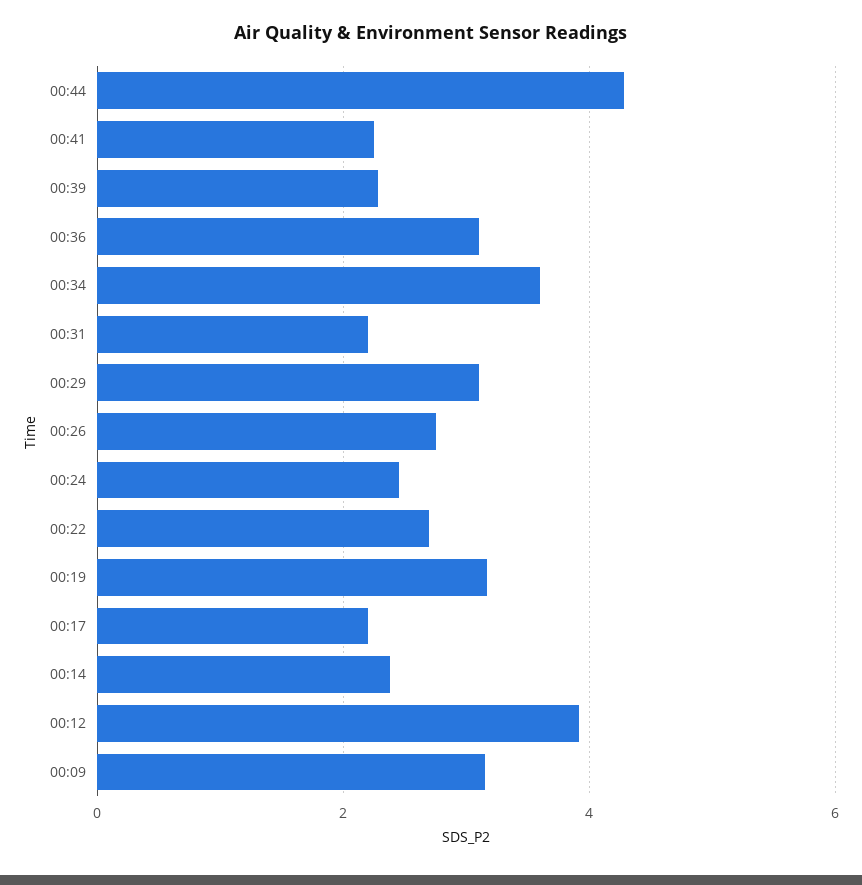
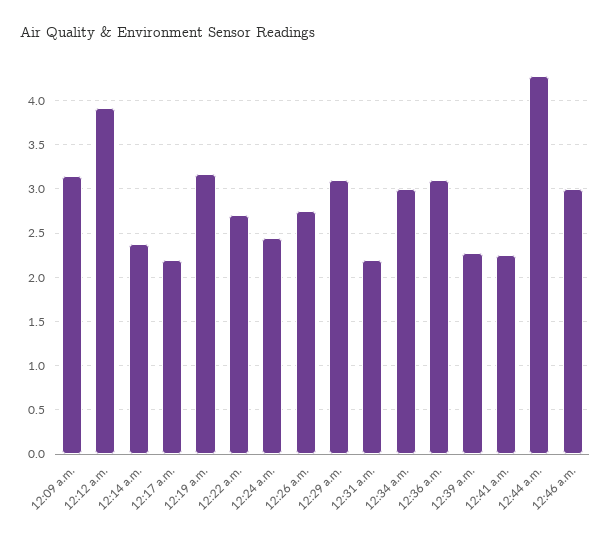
00:34: 3.6 -> 3
12:46 a.m.: none -> 3

